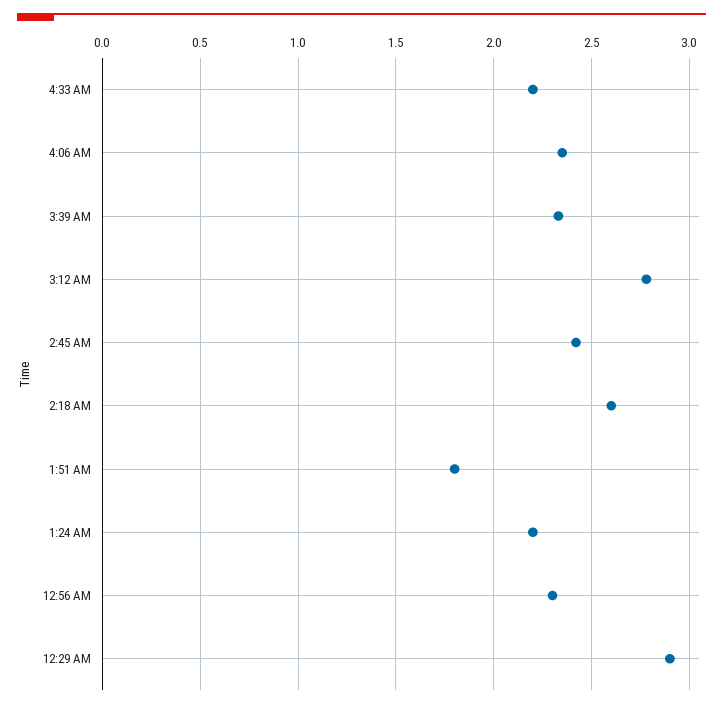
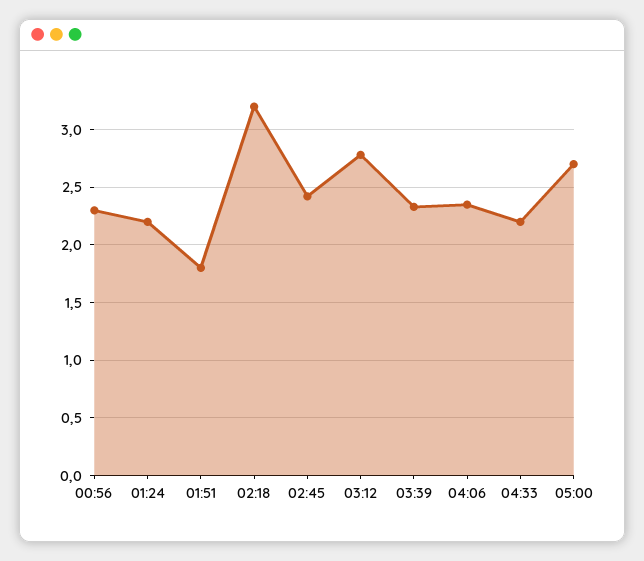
2:18 AM: 2.6 -> 3.2
12:29 AM: 2.9 -> none
05:00: none -> 2.7

